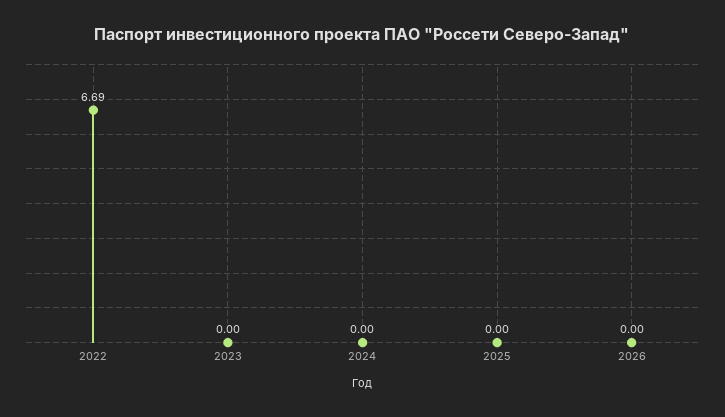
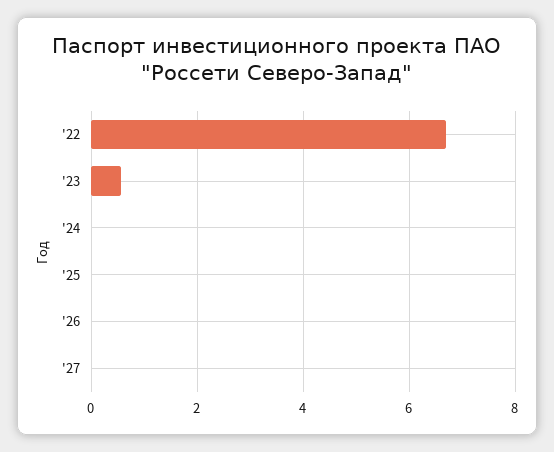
2023: 0 -> 0.6
'27: none -> 0

